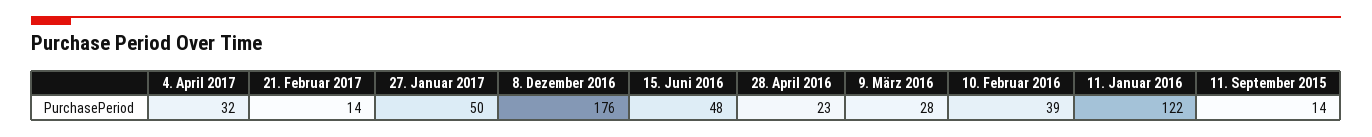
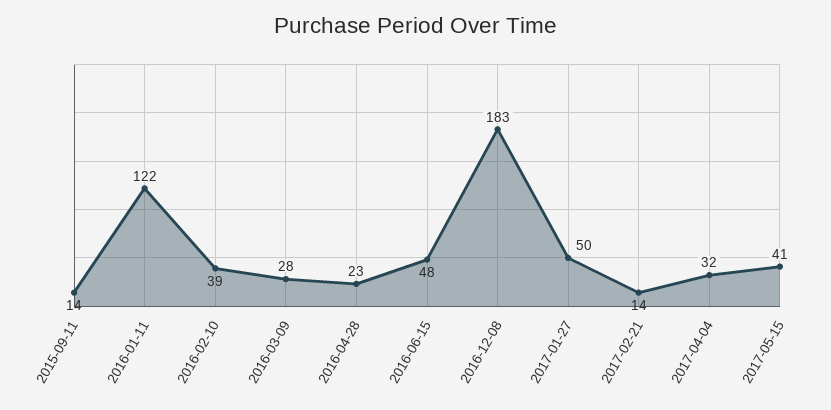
8. Dezember 2016: 176 -> 183
2017-05-15: none -> 41

